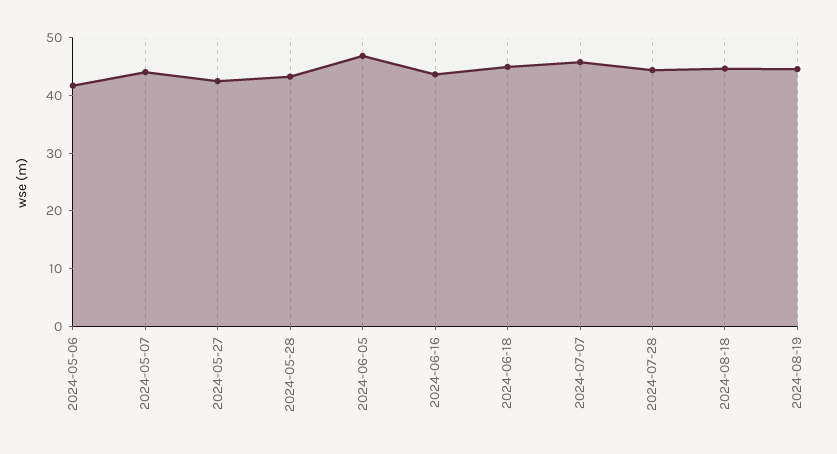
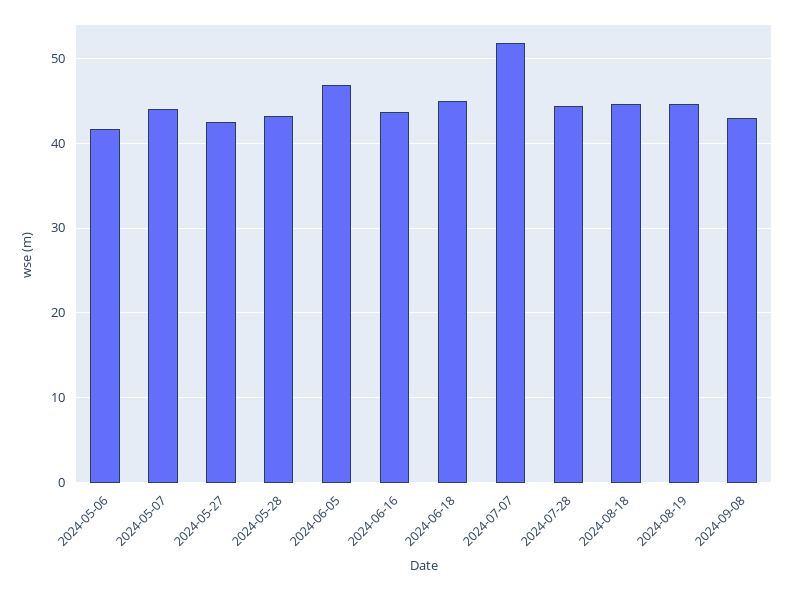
2024-07-07: 46 -> 52
2024-09-08: none -> 43

